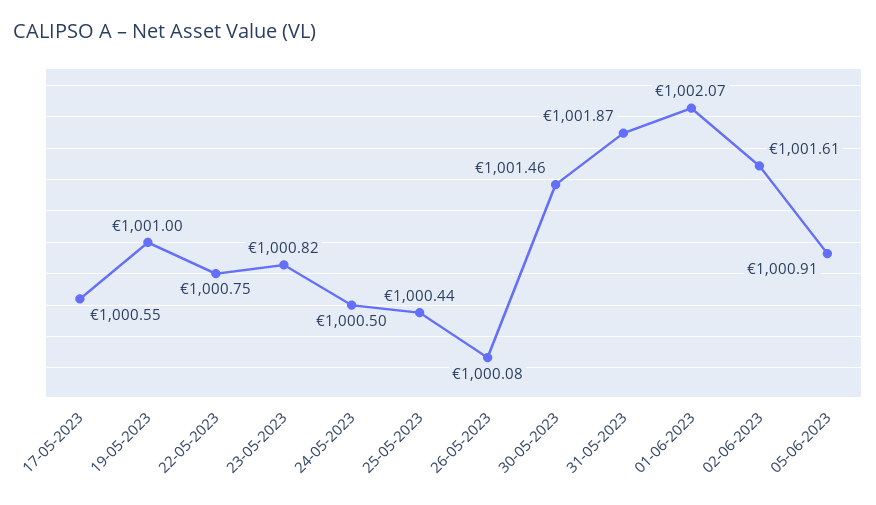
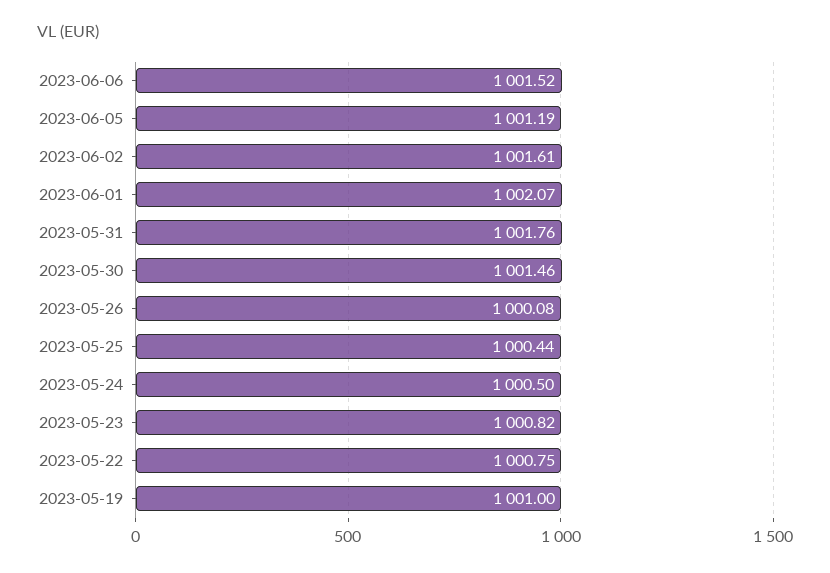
17-05-2023: 1000.55 -> none
31-05-2023: 1001.87 -> 1001.76
05-06-2023: 1000.91 -> 1001.19
2023-06-06: none -> 1001.52

